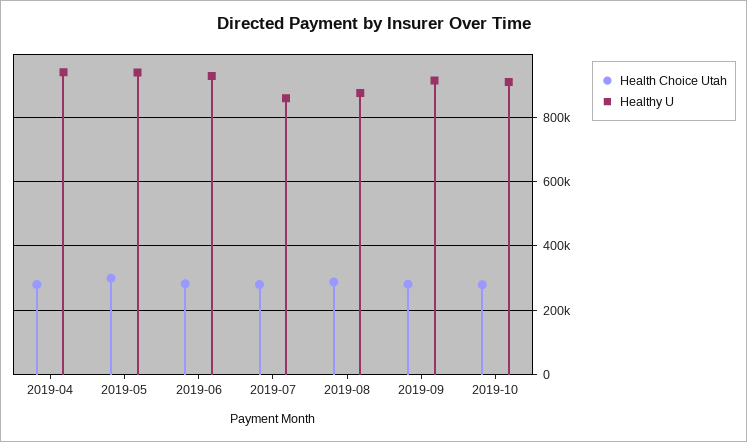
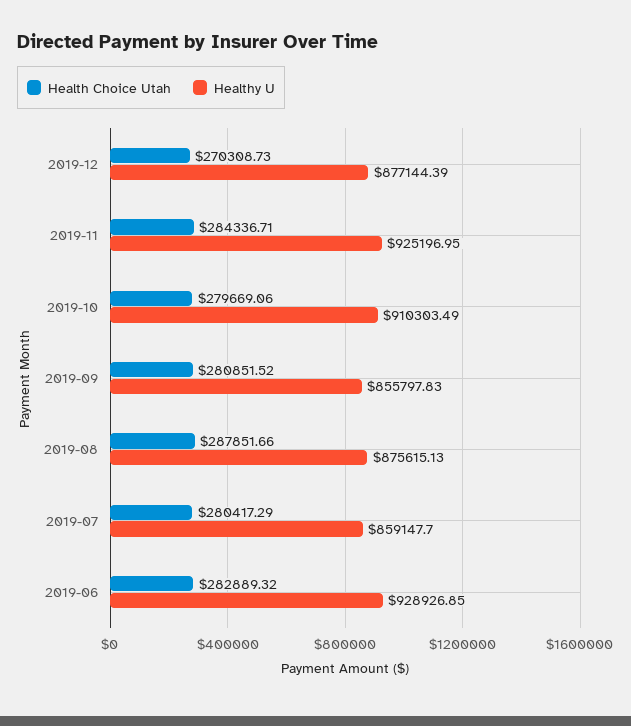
Health Choice Utah, 2019-04: 280000 -> none
Healthy U, 2019-04: 940000 -> none
Health Choice Utah, 2019-05: 300000 -> none
Healthy U, 2019-05: 940000 -> none
Healthy U, 2019-09: 920000 -> 855797.83
Health Choice Utah, 2019-12: none -> 270308.73
Healthy U, 2019-12: none -> 877144.39
Health Choice Utah, 2019-11: none -> 284336.71
Healthy U, 2019-11: none -> 925196.95

